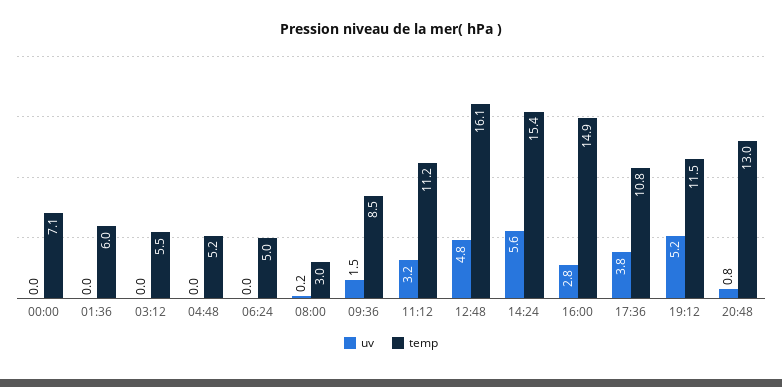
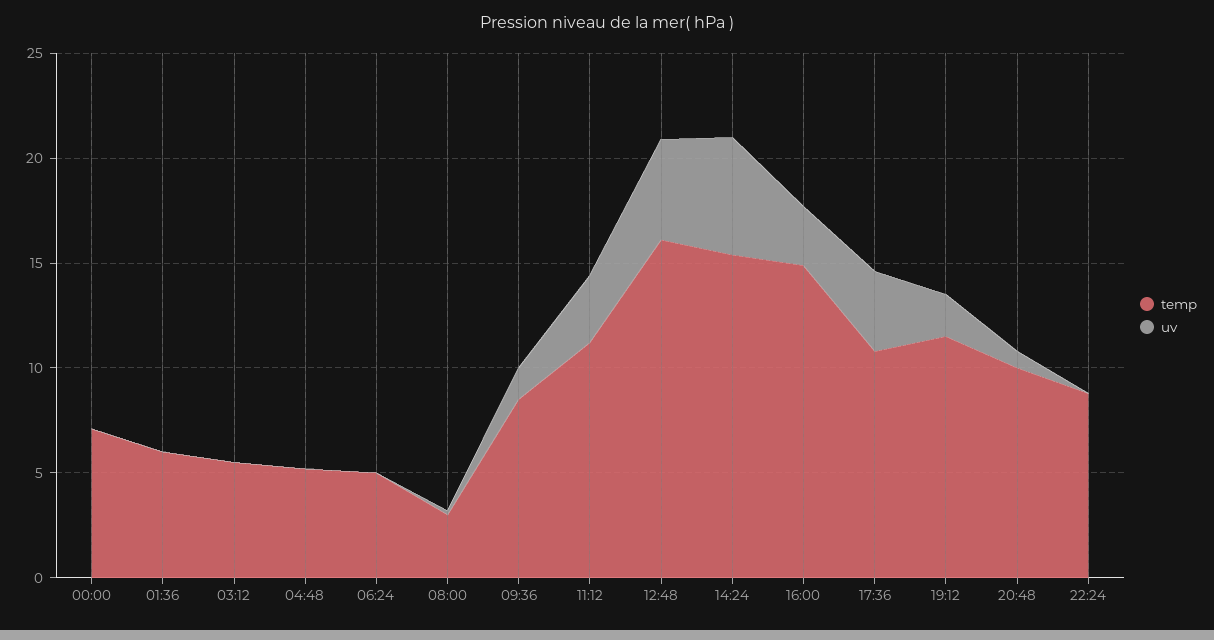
uv, 19:12: 5.2 -> 2
temp, 20:48: 13 -> 10
temp, 22:24: none -> 9
uv, 22:24: none -> 0

